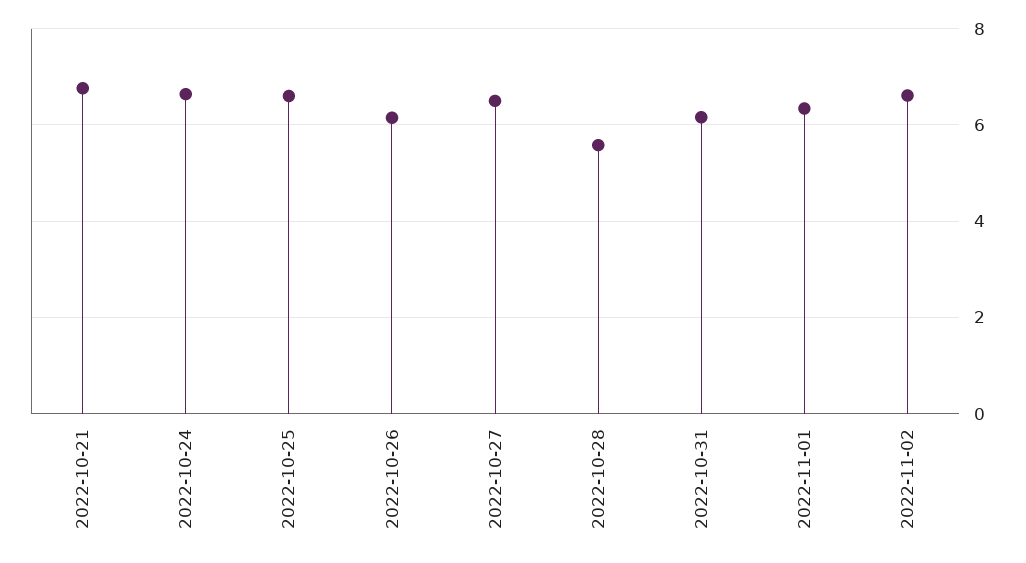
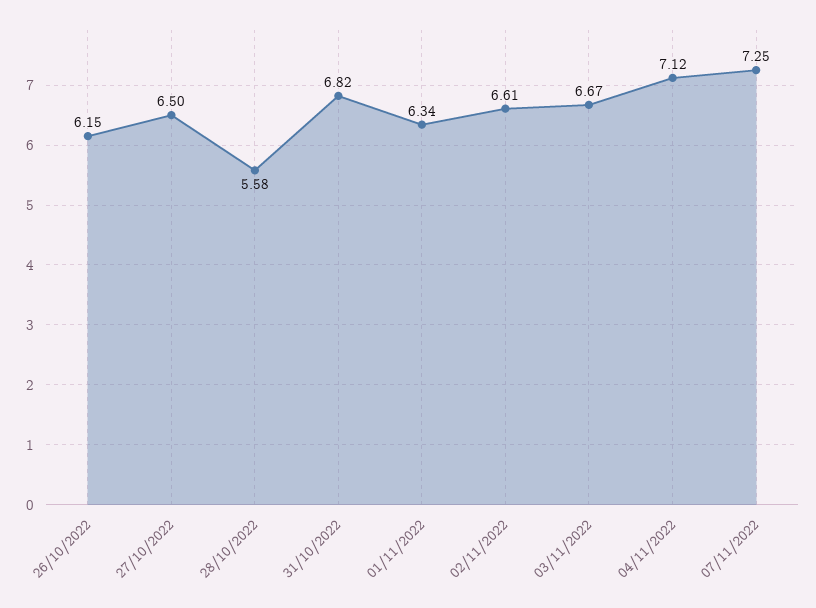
2022-10-21: 6.8 -> none
2022-10-24: 6.6 -> none
2022-10-25: 6.6 -> none
2022-10-31: 6.2 -> 6.82
03/11/2022: none -> 6.67
04/11/2022: none -> 7.12
07/11/2022: none -> 7.25

